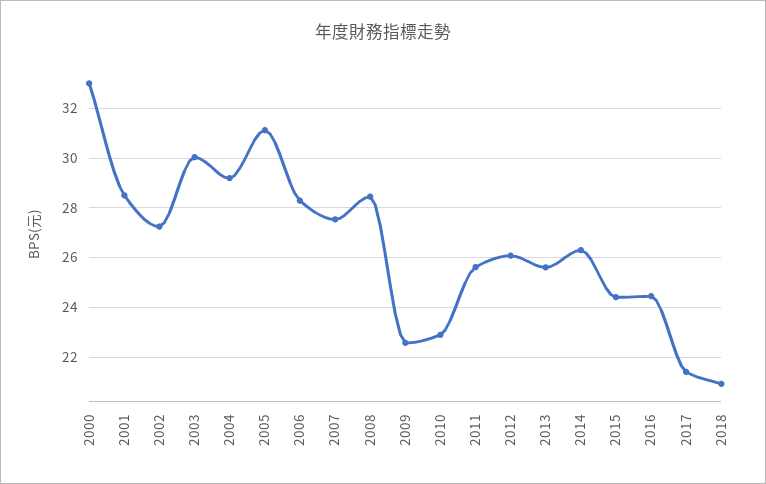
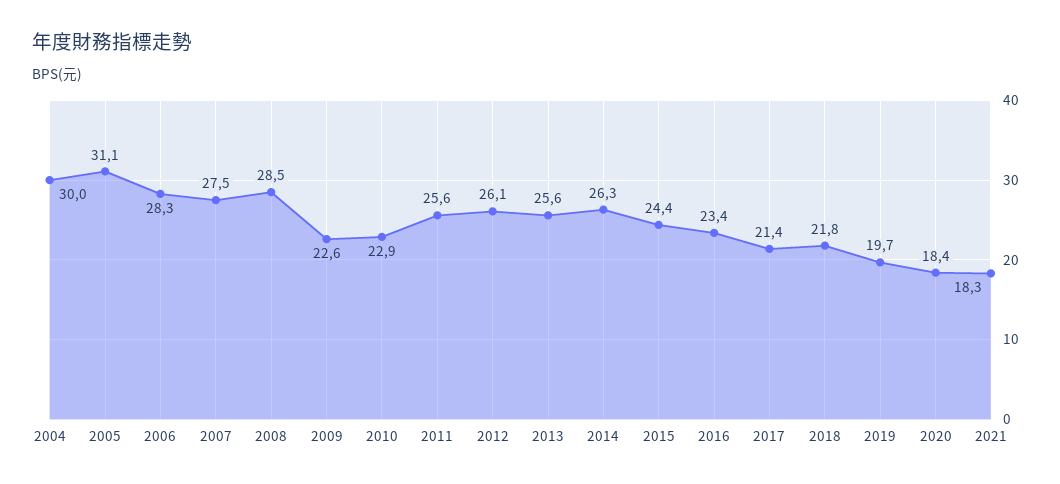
2000: 33 -> none
2001: 28.5 -> none
2002: 27.25 -> none
2003: 30 -> none
2004: 29.25 -> 30
2016: 24.5 -> 23.4
2018: 21 -> 21.8
2019: none -> 19.7
2020: none -> 18.4
2021: none -> 18.3

